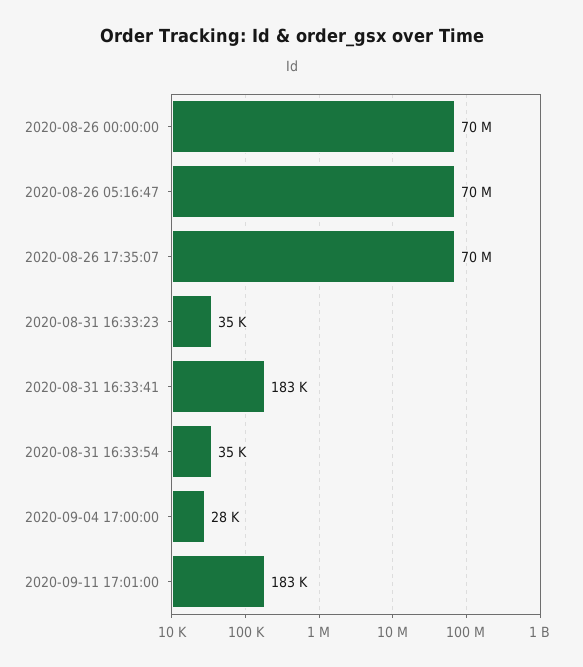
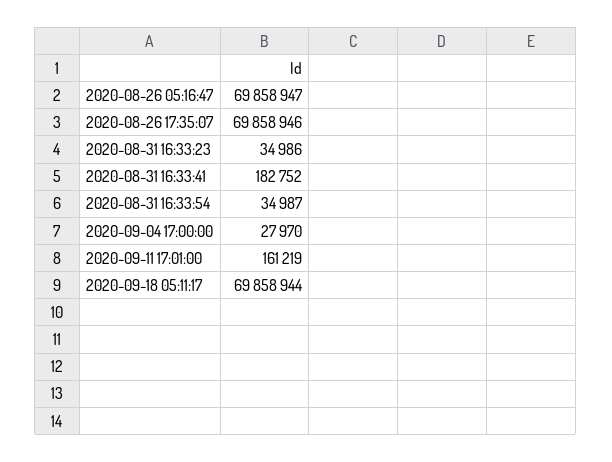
2020-08-26 00:00:00: 70000000 -> none
2020-09-11 17:01:00: 183000 -> 161219
2020-09-18 05:11:17: none -> 69858944

